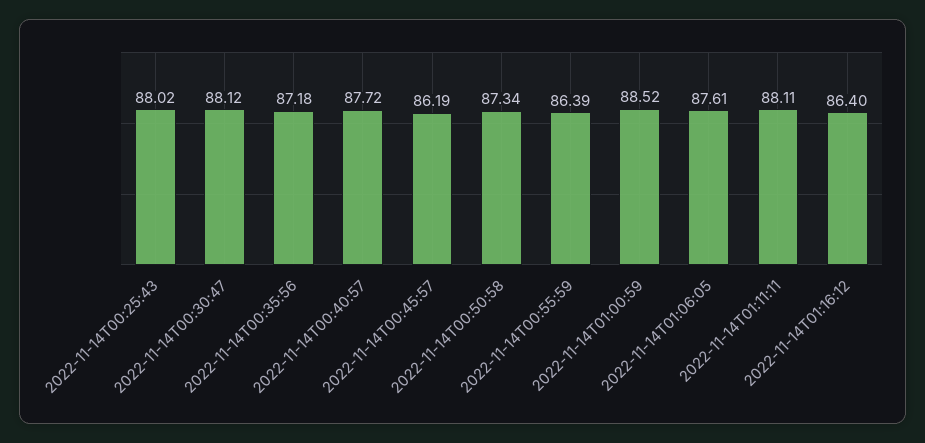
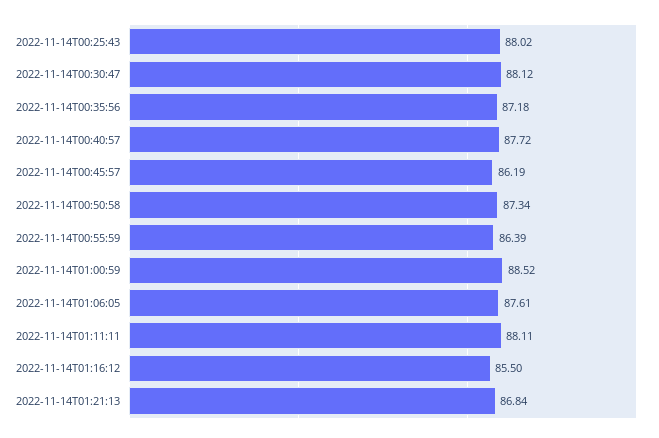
2022-11-14T01:16:12: 86.4 -> 85.5
2022-11-14T01:21:13: none -> 86.84

